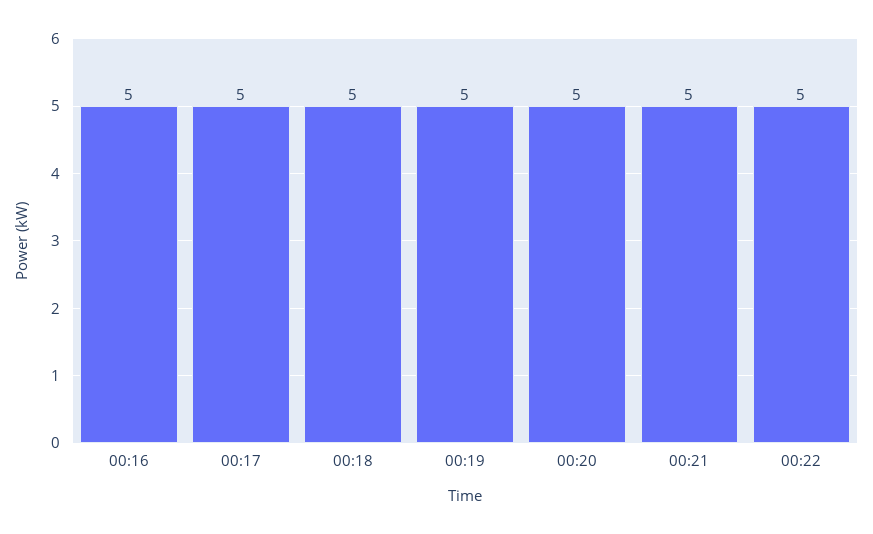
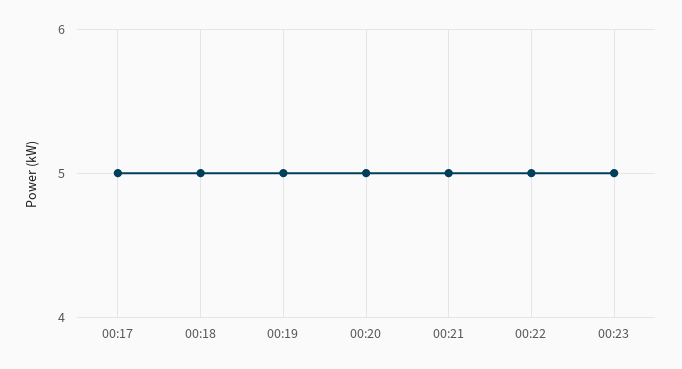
00:16: 5 -> none
00:23: none -> 5

